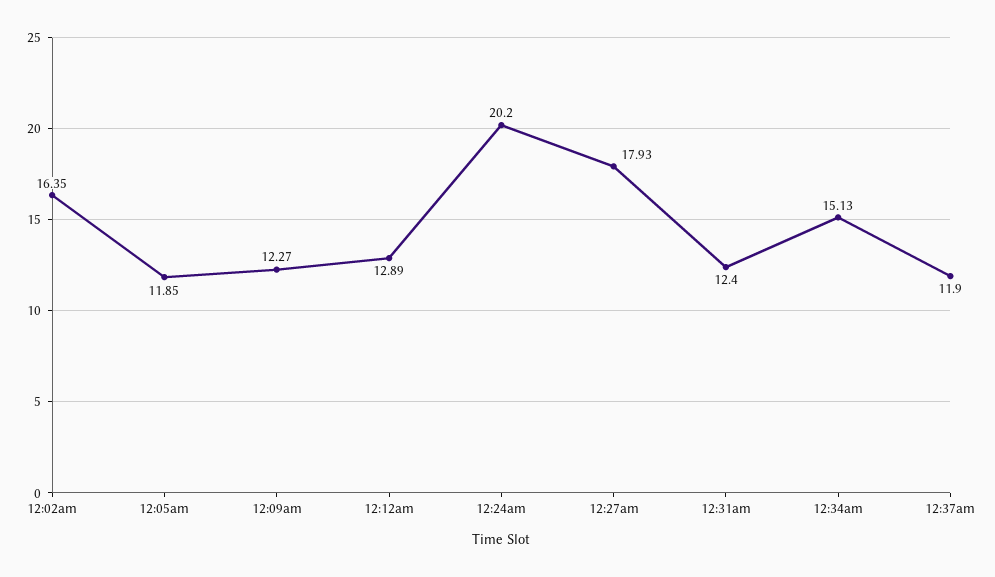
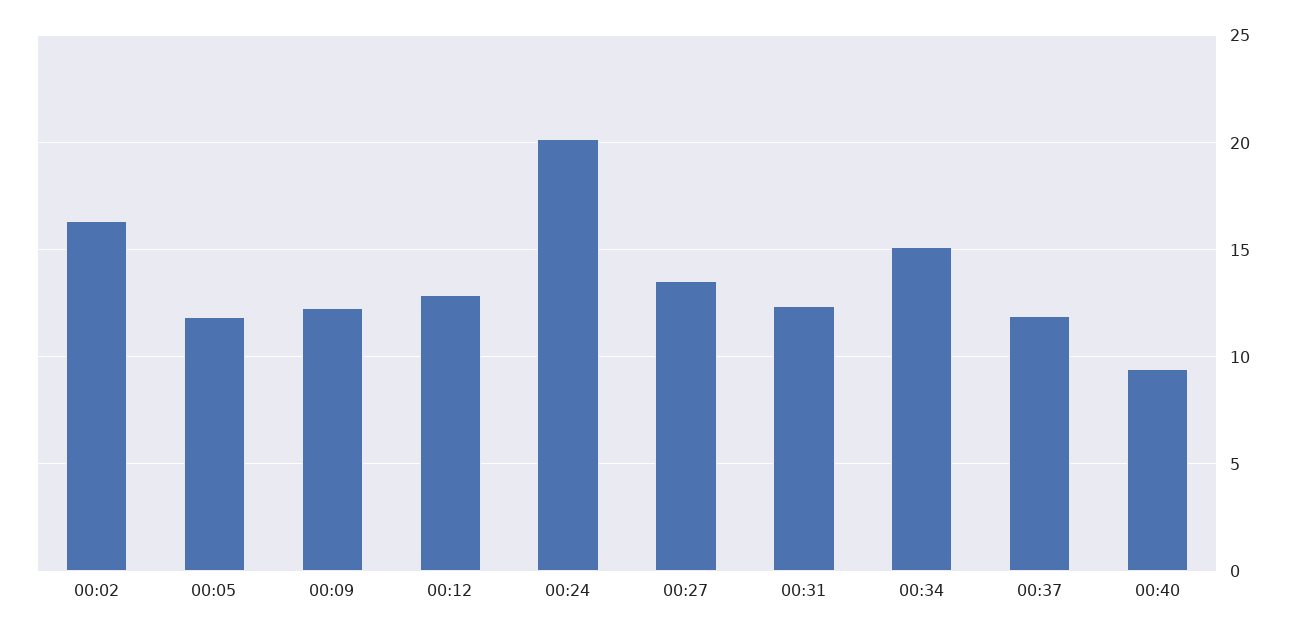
12:27am: 17.93 -> 13.5
00:40: none -> 9.5

